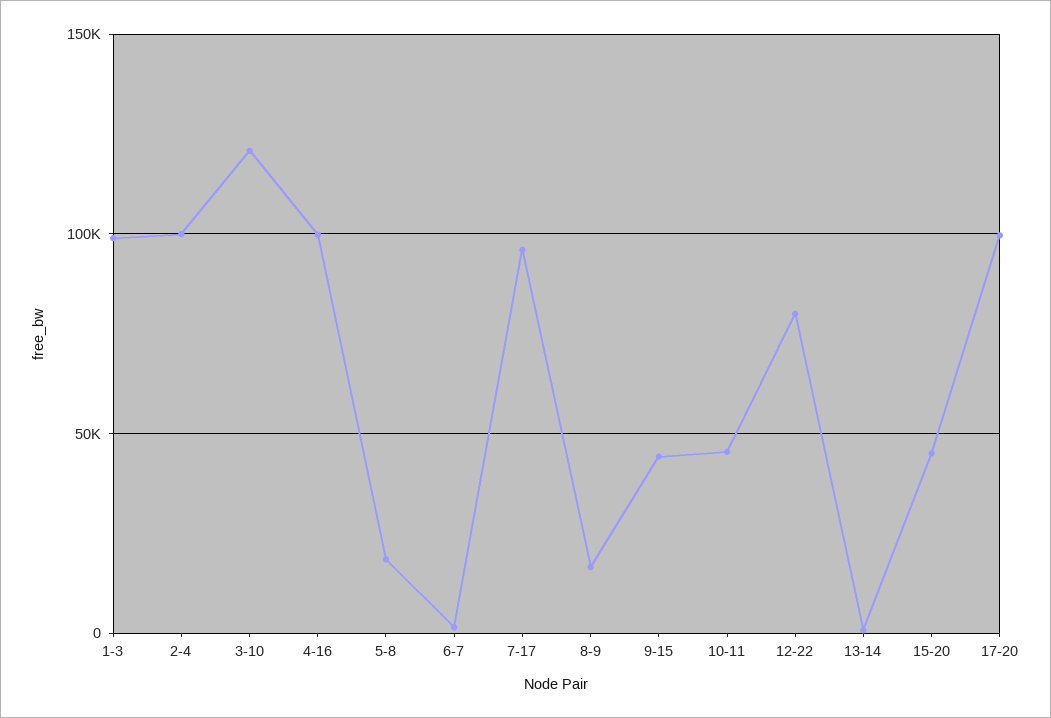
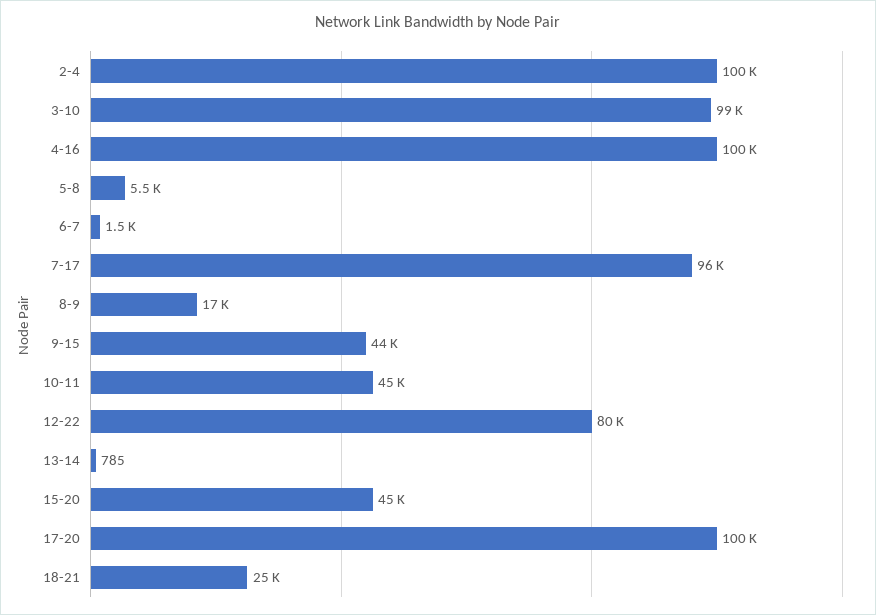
1-3: 100000 -> none
3-10: 120000 -> 99000
5-8: 20000 -> 5500
18-21: none -> 25000

